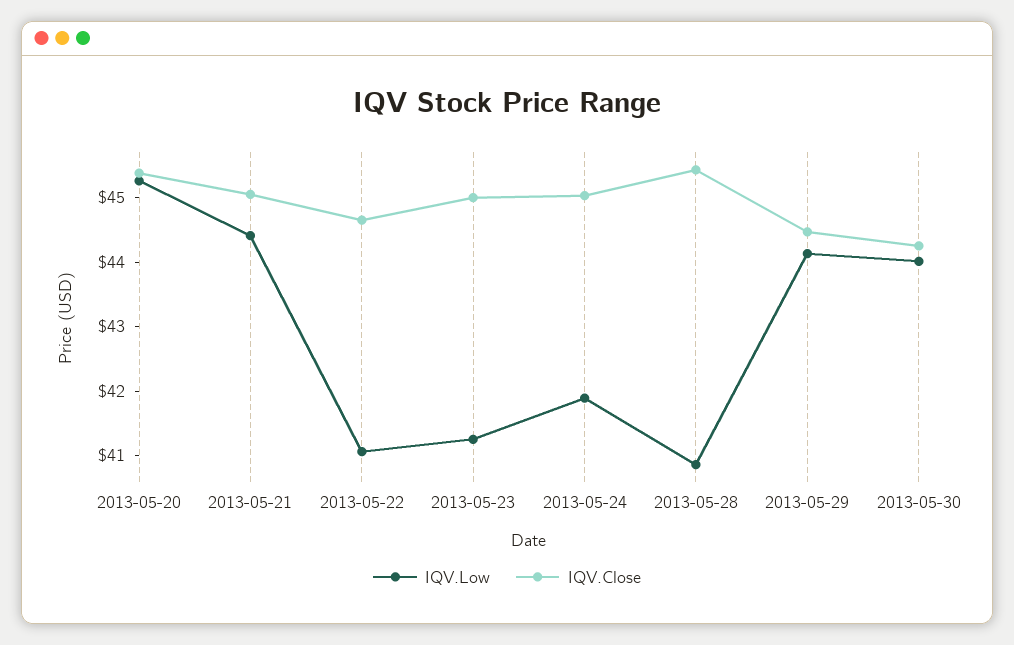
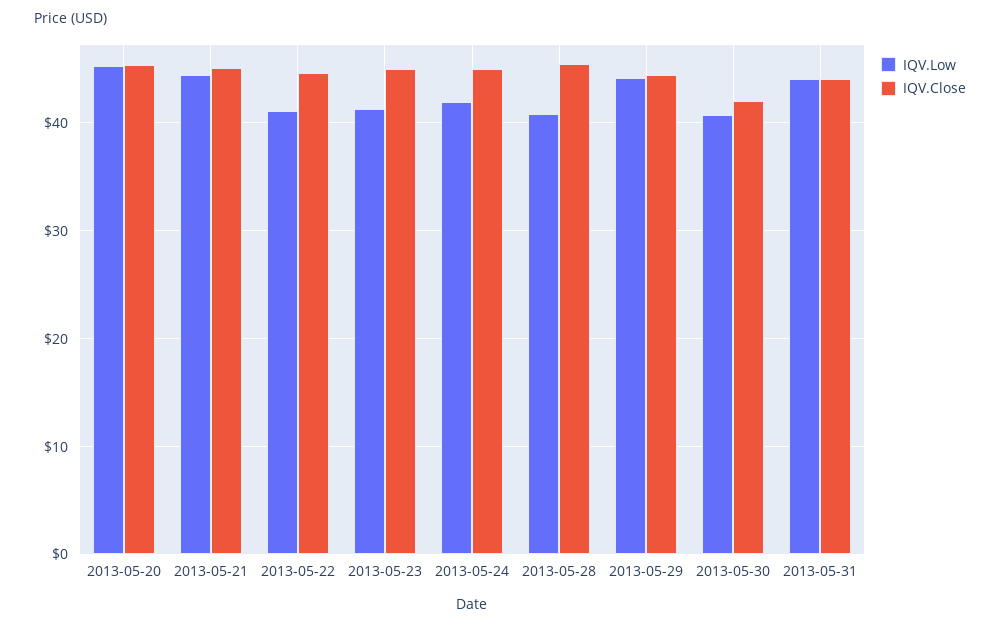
IQV.Low, 2013-05-30: 44 -> 41
IQV.Close, 2013-05-30: 44.2 -> 42
IQV.Low, 2013-05-31: none -> 44
IQV.Close, 2013-05-31: none -> 44

